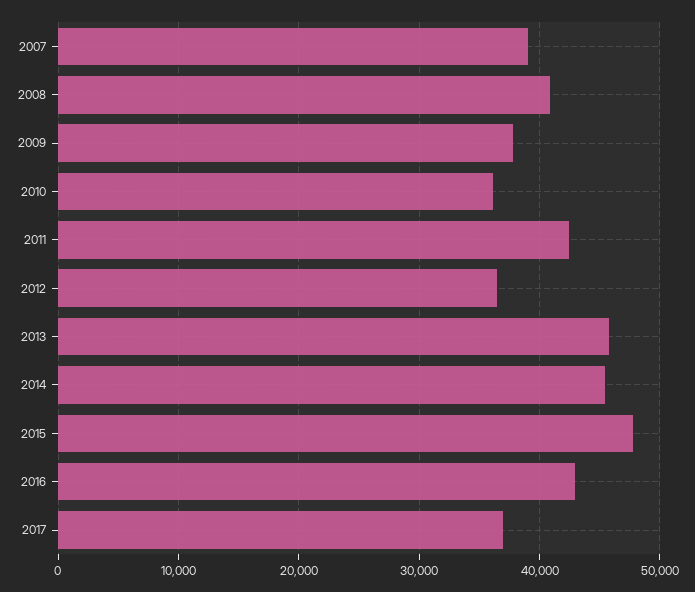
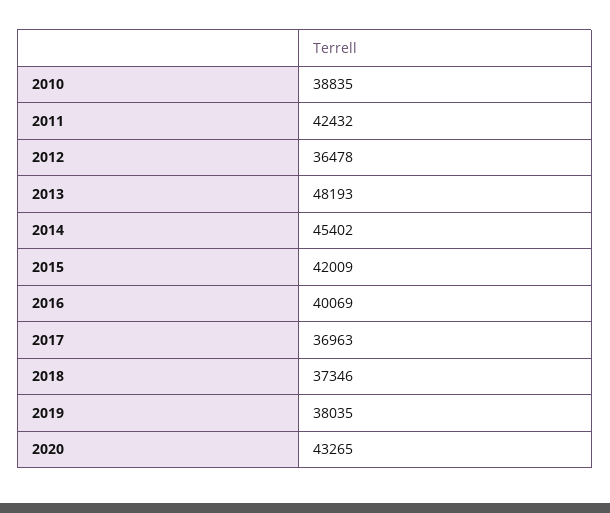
2007: 39000 -> none
2008: 41000 -> none
2009: 38000 -> none
2010: 36000 -> 38835
2013: 46000 -> 48193
2015: 48000 -> 42009
2016: 43000 -> 40069
2018: none -> 37346
2019: none -> 38035
2020: none -> 43265

